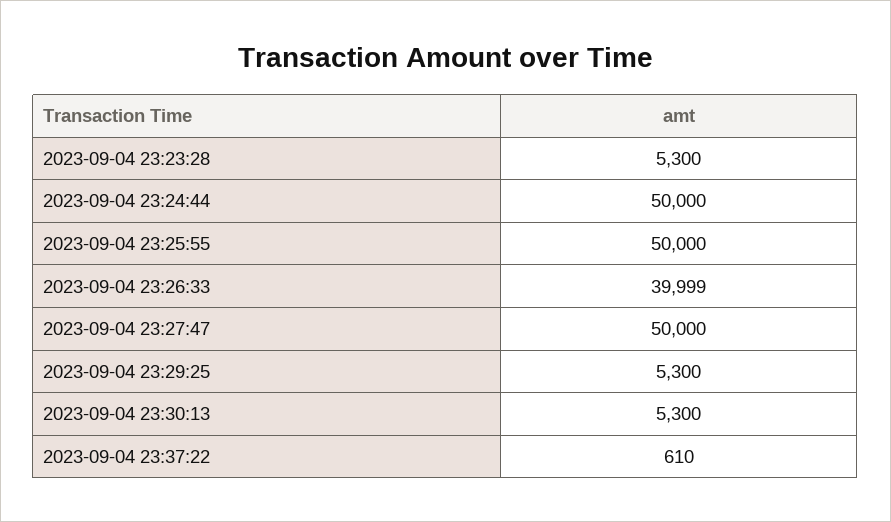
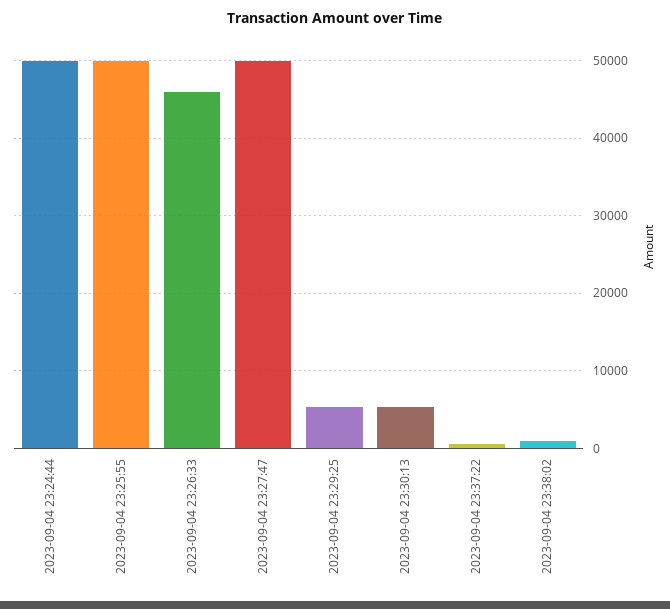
2023-09-04 23:23:28: 5300 -> none
2023-09-04 23:26:33: 39999 -> 46000
2023-09-04 23:38:02: none -> 1000

